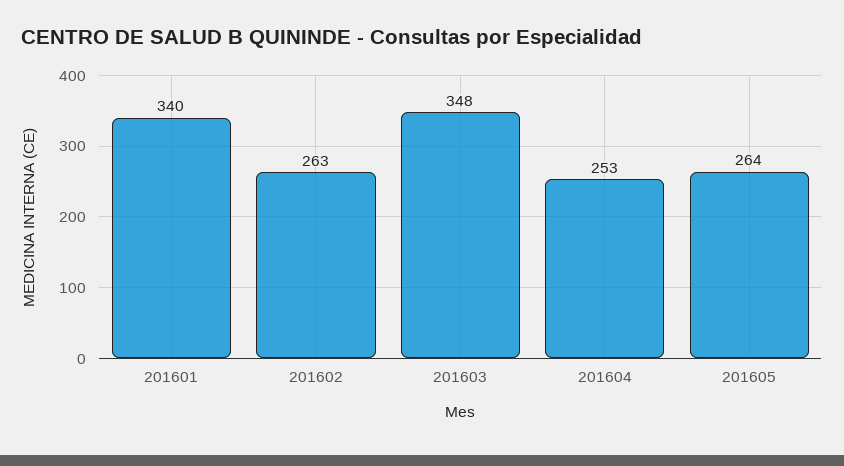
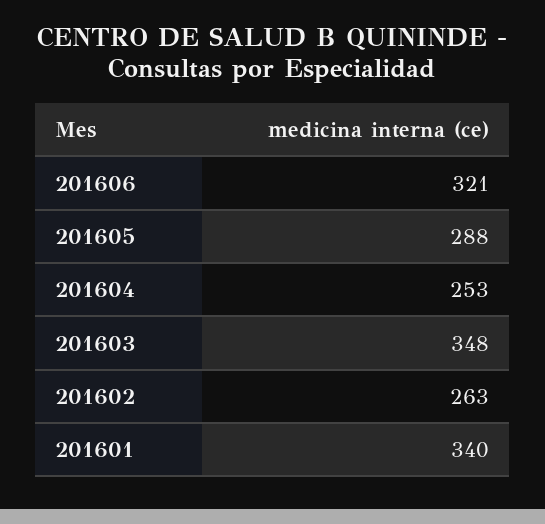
201605: 264 -> 288
201606: none -> 321

